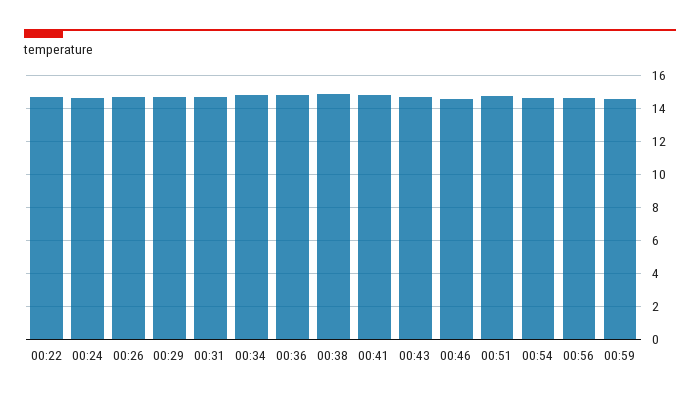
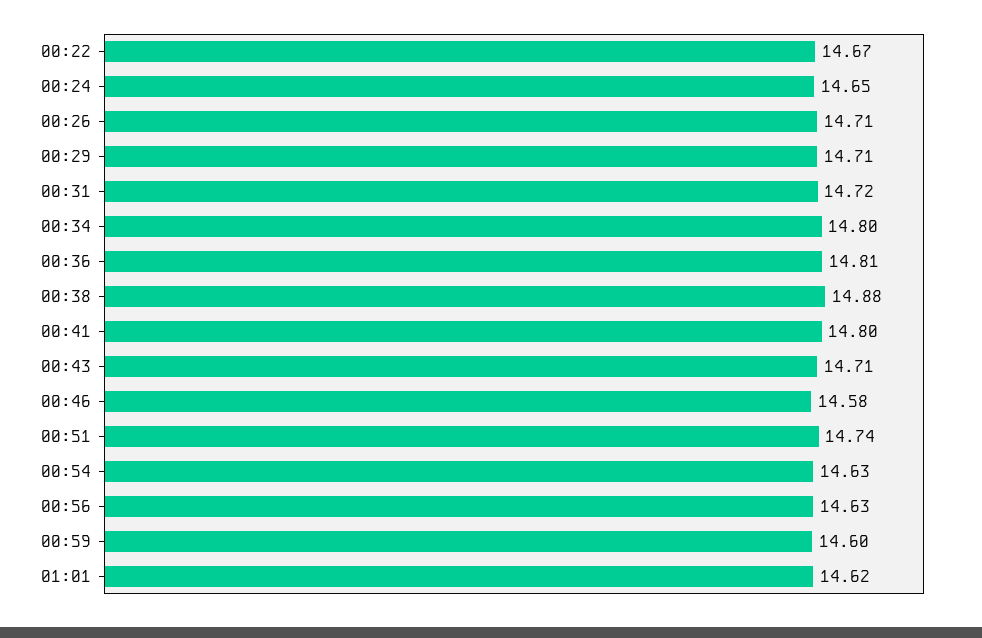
01:01: none -> 14.62

